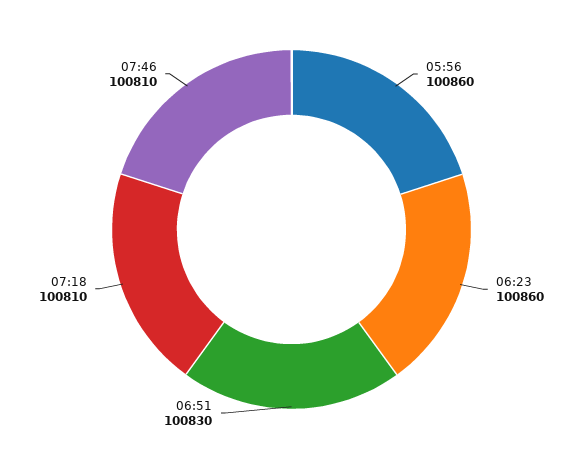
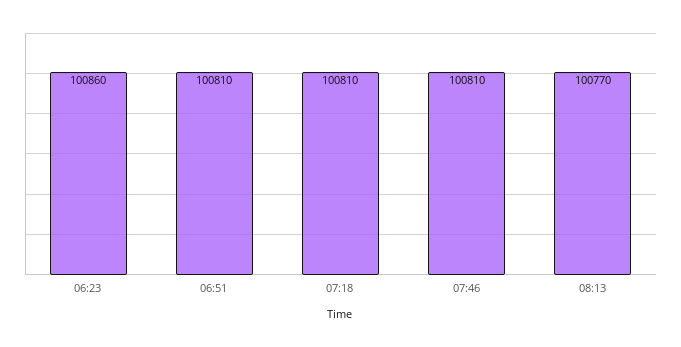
05:56: 100860 -> none
06:51: 100830 -> 100810
08:13: none -> 100770

